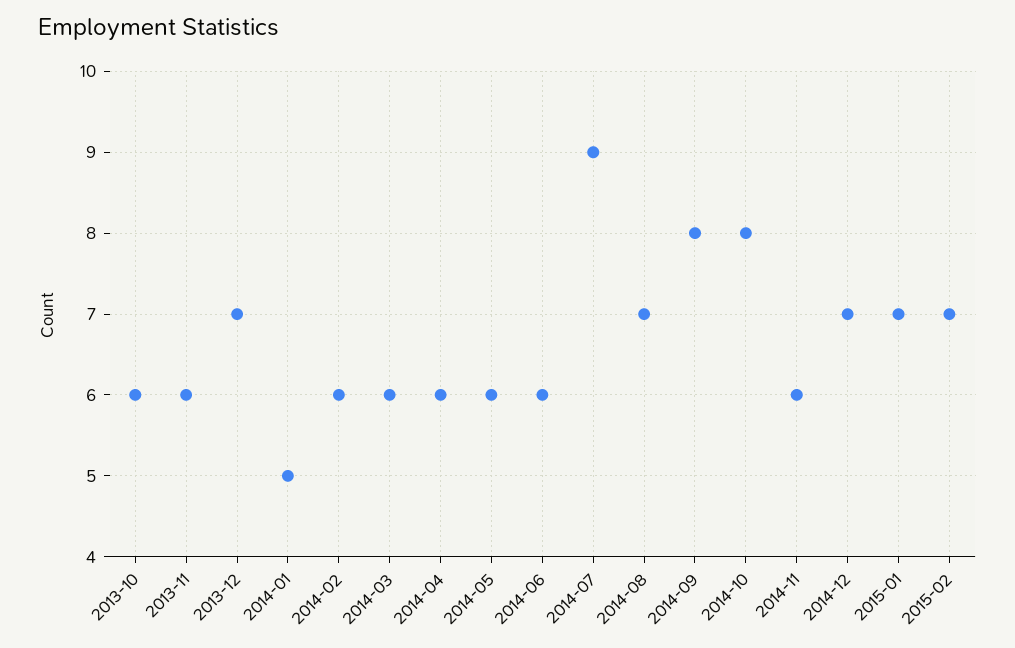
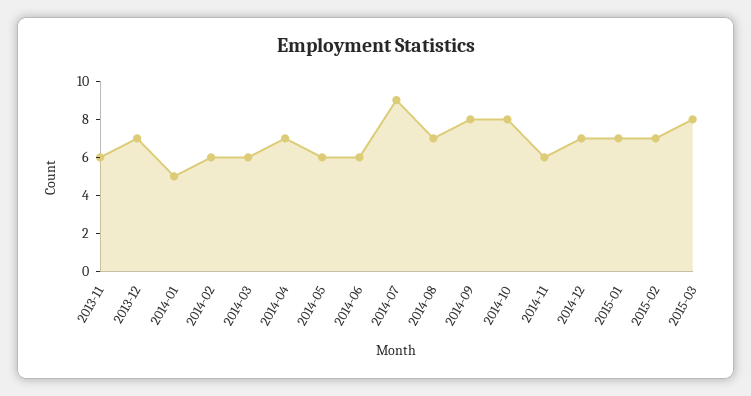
2013-10: 6 -> none
2014-04: 6 -> 7
2015-03: none -> 8

